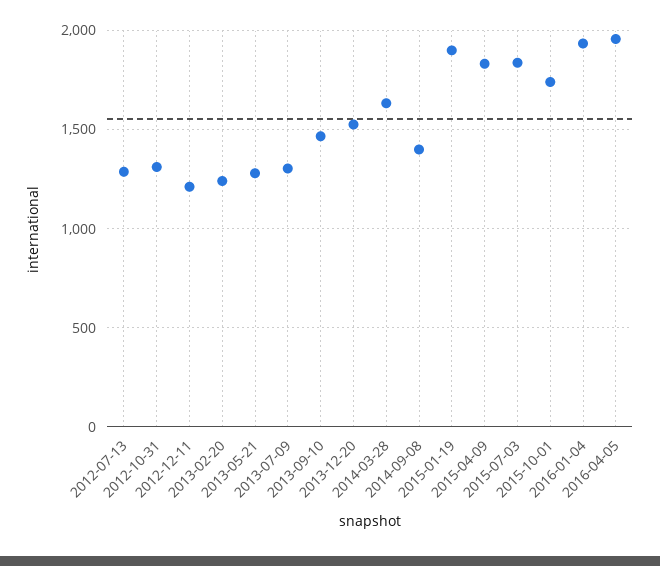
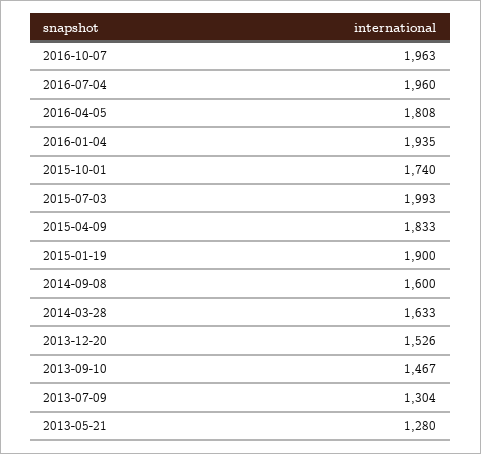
2012-07-13: 1300 -> none
2012-10-31: 1300 -> none
2012-12-11: 1200 -> none
2013-02-20: 1250 -> none
2014-09-08: 1400 -> 1600
2015-07-03: 1850 -> 1993
2016-04-05: 1950 -> 1808
2016-10-07: none -> 1963
2016-07-04: none -> 1960

